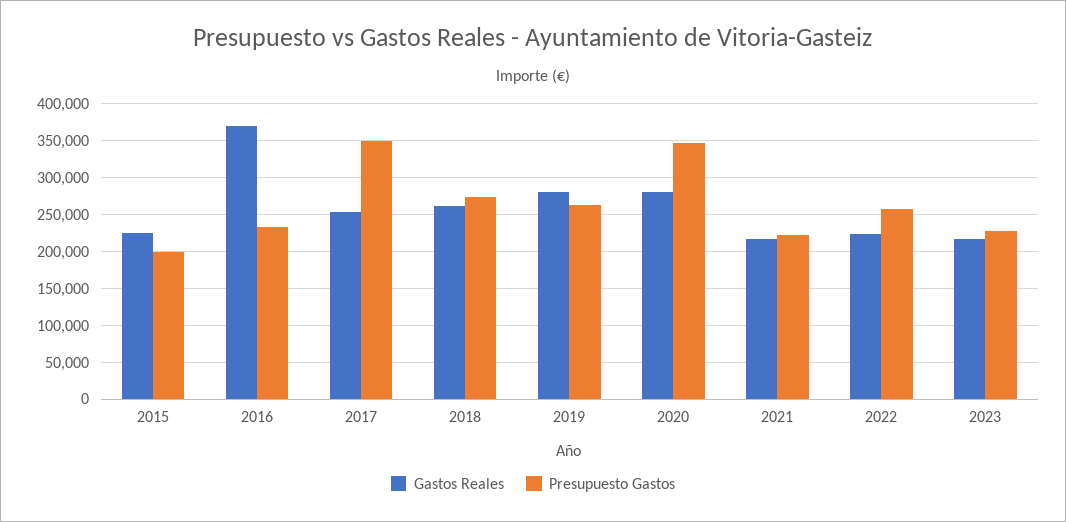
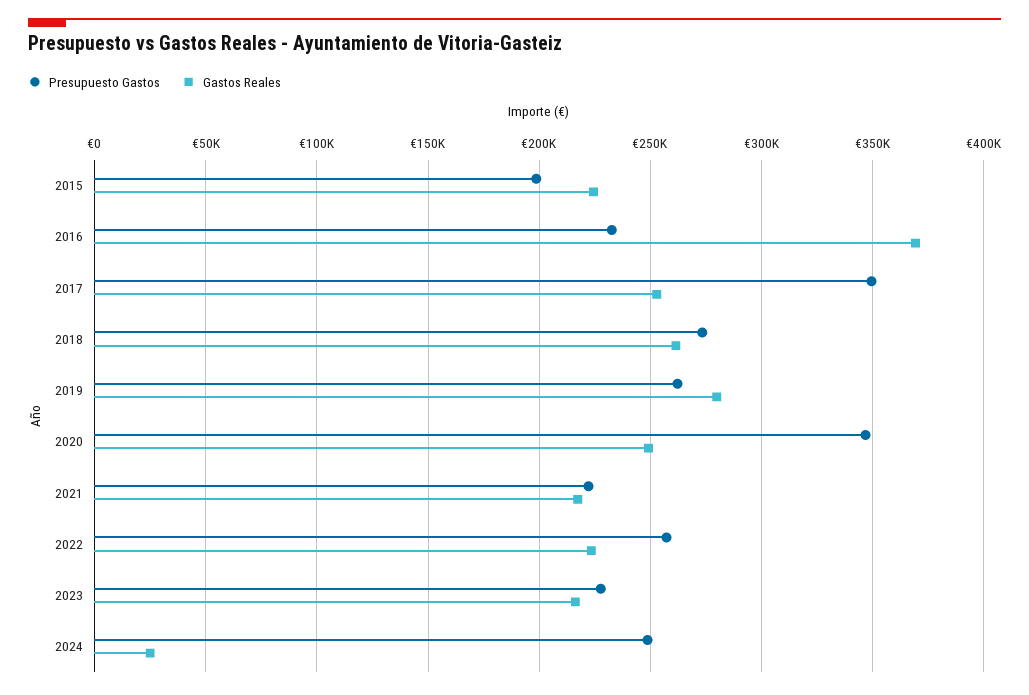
Gastos Reales, 2020: 280000 -> 250000
Presupuesto Gastos, 2024: none -> 250000
Gastos Reales, 2024: none -> 25000

